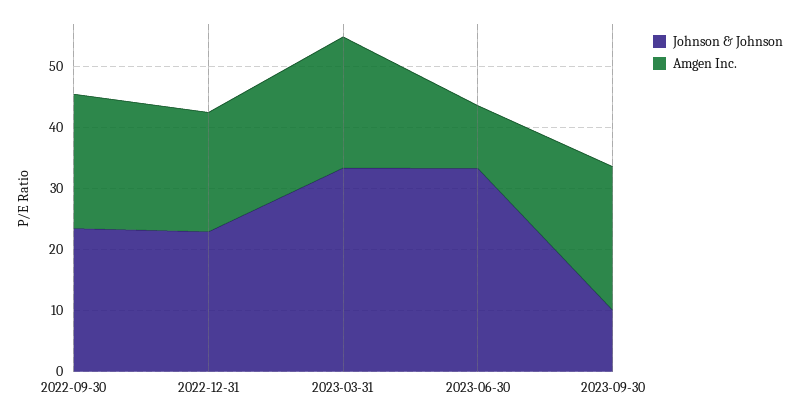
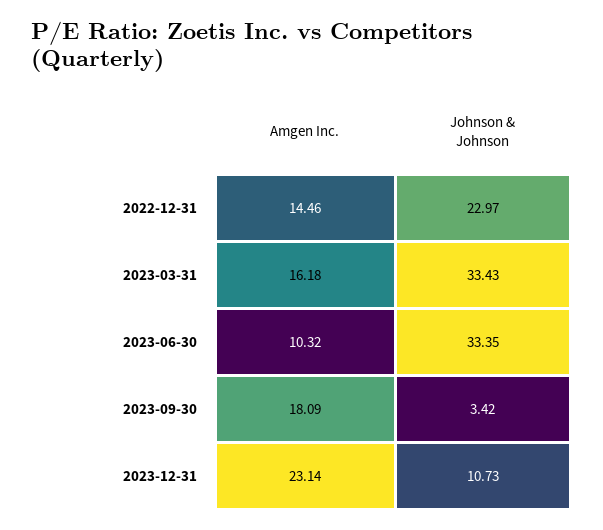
Johnson & Johnson, 2022-09-30: 24 -> none
Amgen Inc., 2022-09-30: 22 -> none
Amgen Inc., 2022-12-31: 20 -> 14.46
Amgen Inc., 2023-03-31: 22 -> 16.18
Johnson & Johnson, 2023-09-30: 10 -> 3.42
Amgen Inc., 2023-09-30: 24 -> 18.09
Amgen Inc., 2023-12-31: none -> 23.14
Johnson & Johnson, 2023-12-31: none -> 10.73

